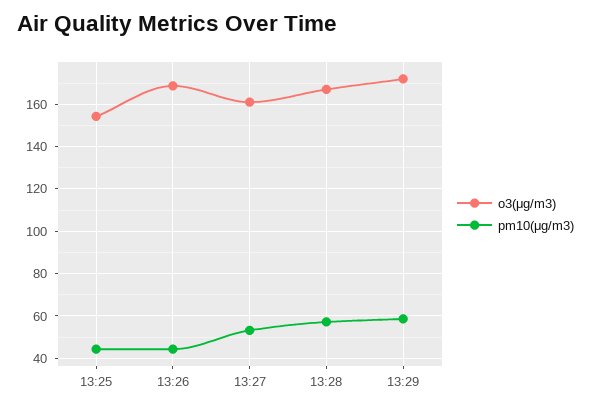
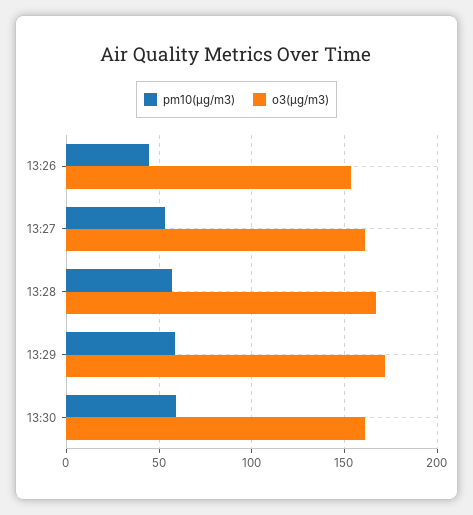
o3(μg/m3), 13:25: 155 -> none
pm10(μg/m3), 13:25: 45 -> none
o3(μg/m3), 13:26: 170 -> 155
pm10(μg/m3), 13:30: none -> 60
o3(μg/m3), 13:30: none -> 160

